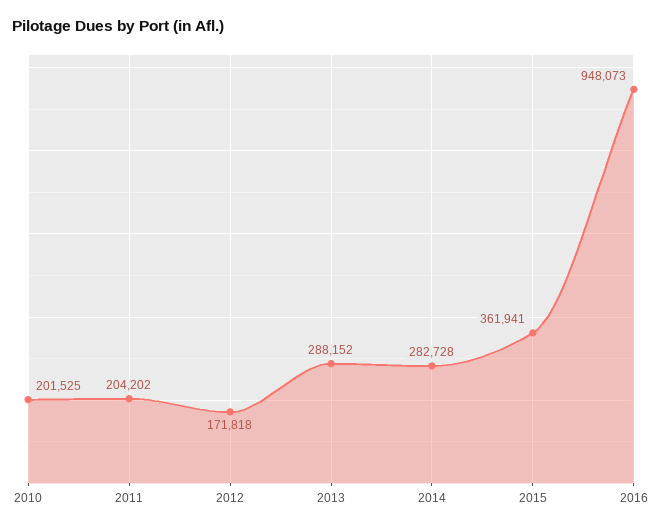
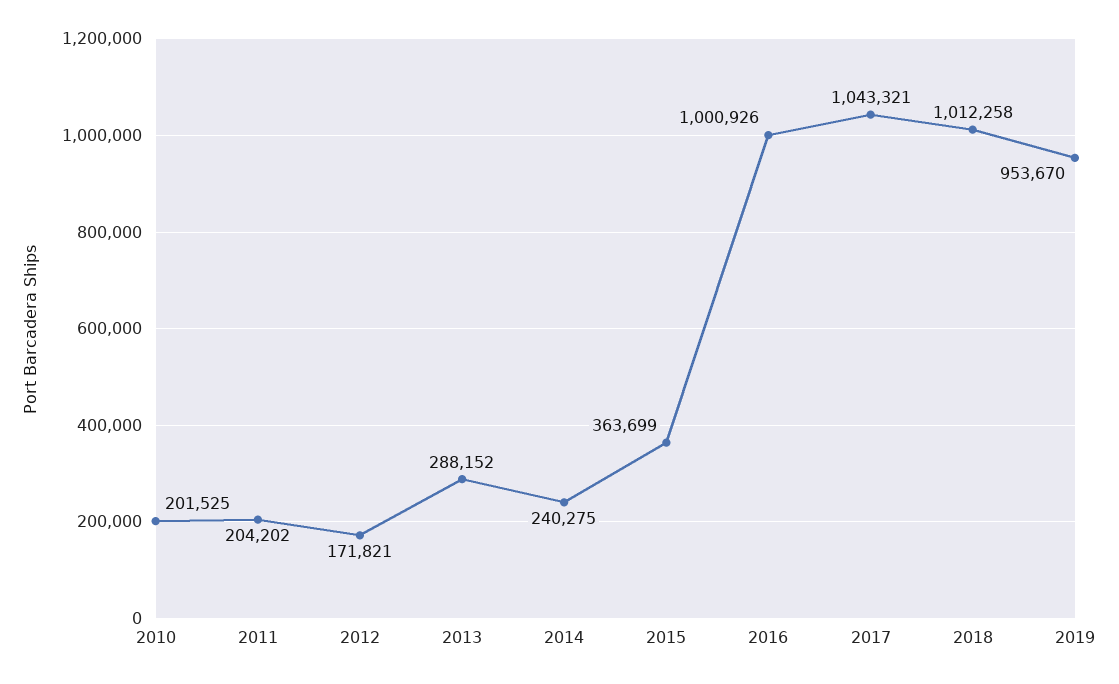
2012: 171818 -> 171821
2014: 282728 -> 240275
2015: 361941 -> 363699
2016: 948073 -> 1000926
2017: none -> 1043321
2018: none -> 1012258
2019: none -> 953670

